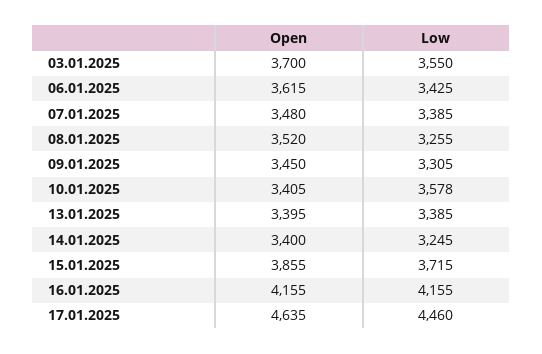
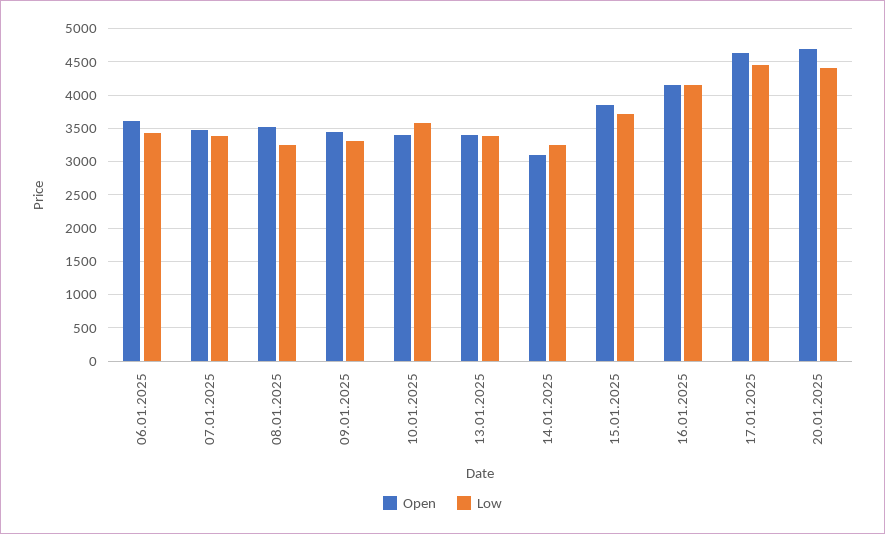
Open, 03.01.2025: 3700 -> none
Low, 03.01.2025: 3550 -> none
Open, 14.01.2025: 3400 -> 3100
Open, 20.01.2025: none -> 4700
Low, 20.01.2025: none -> 4400

